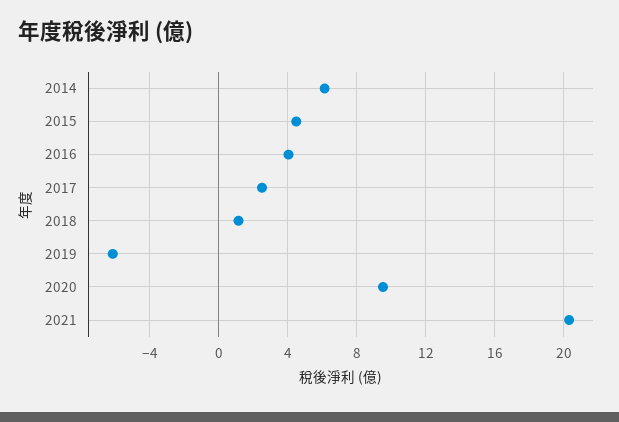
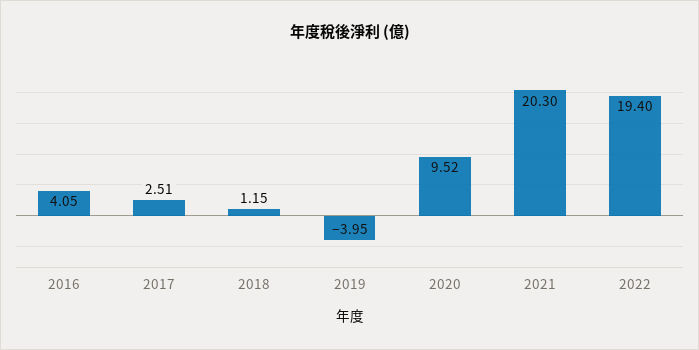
2014: 6 -> none
2015: 4.5 -> none
2019: -6 -> -3.95
2022: none -> 19.4

